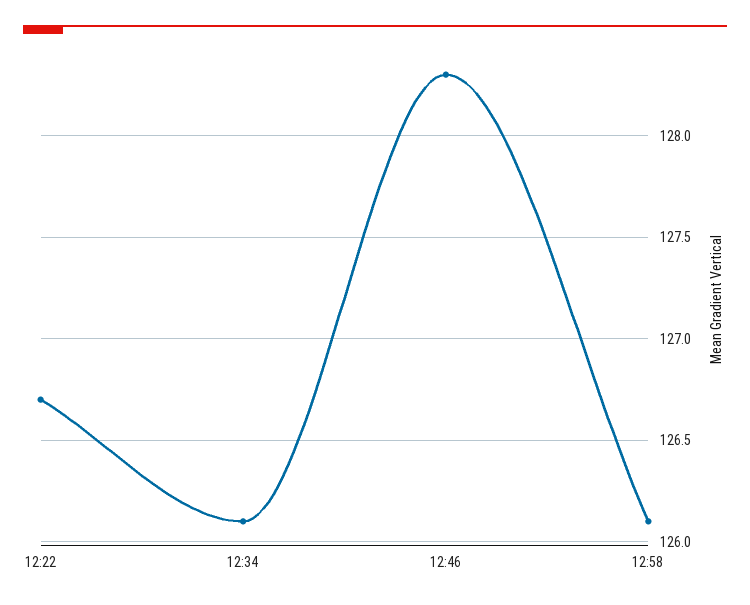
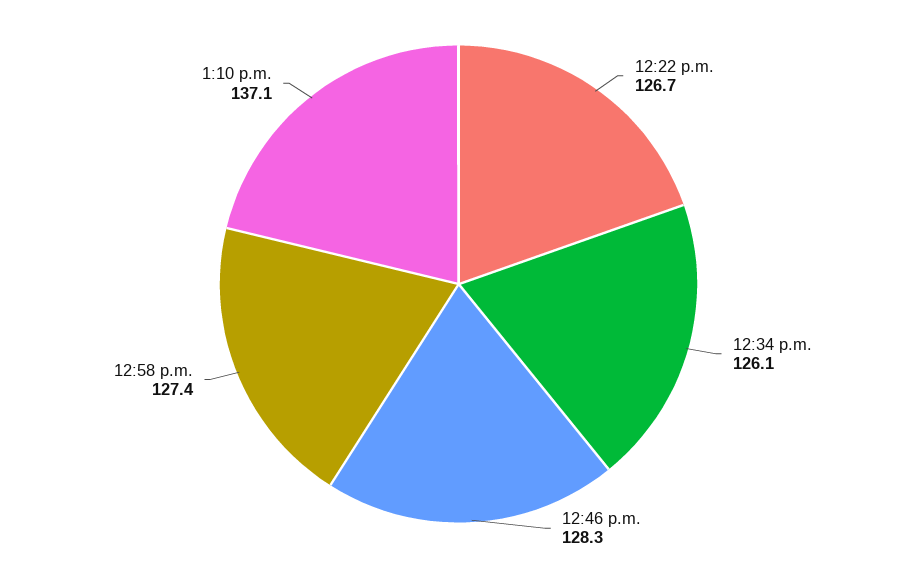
12:58: 126.1 -> 127.4
1:10 p.m.: none -> 137.1

